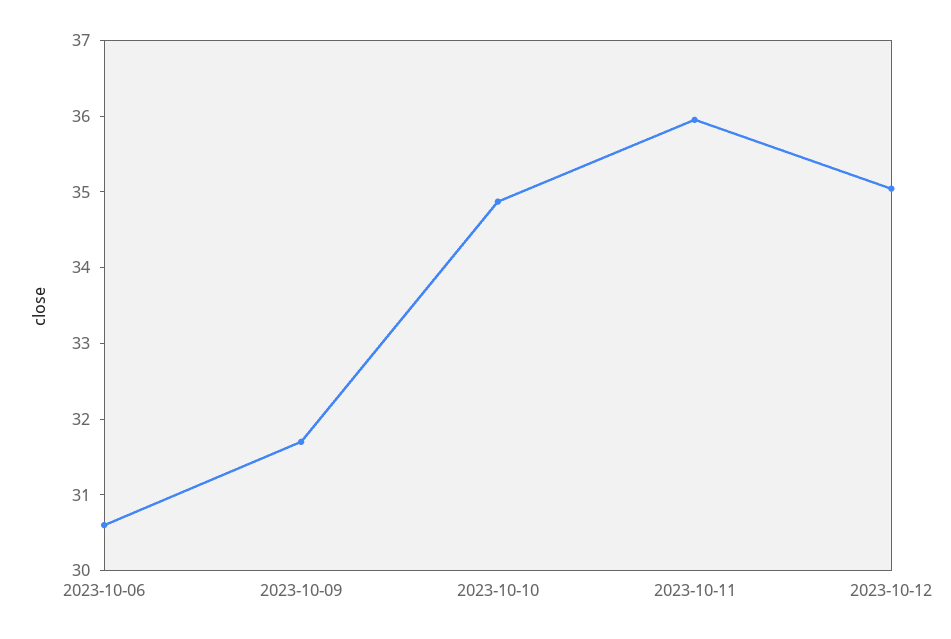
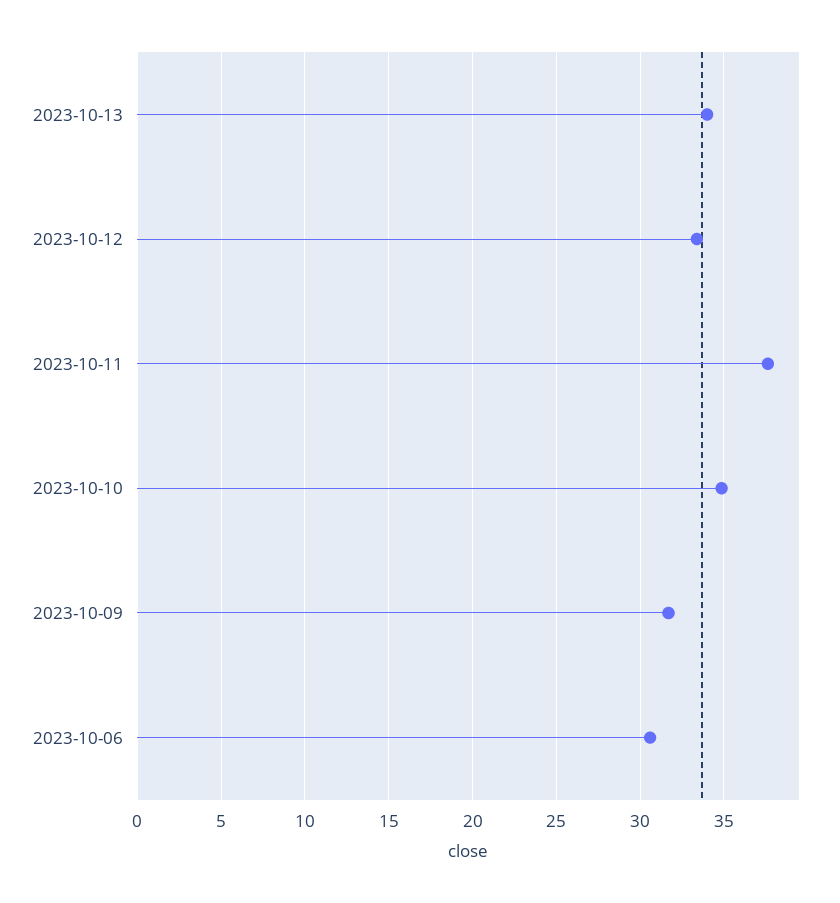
2023-10-11: 36 -> 37.5
2023-10-12: 35 -> 33.5
2023-10-13: none -> 34

